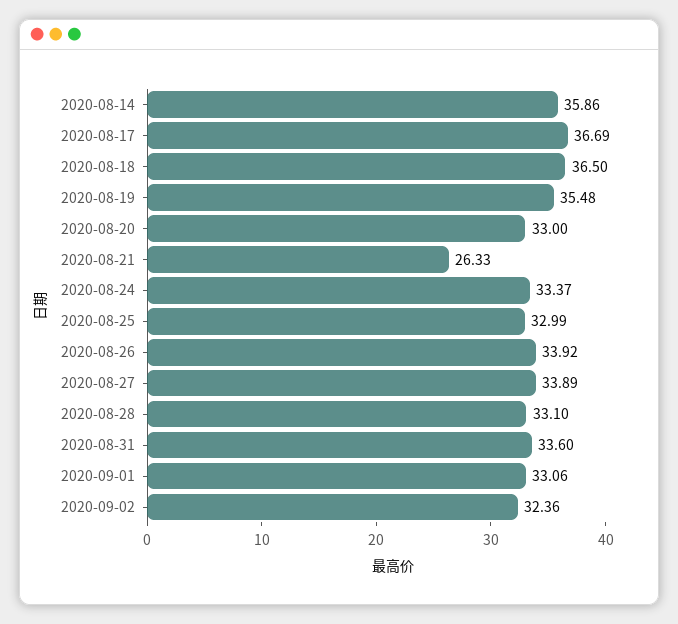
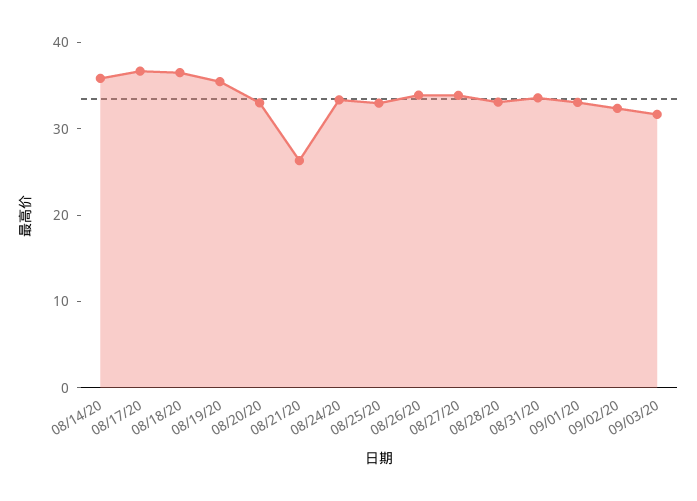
09/03/20: none -> 32

